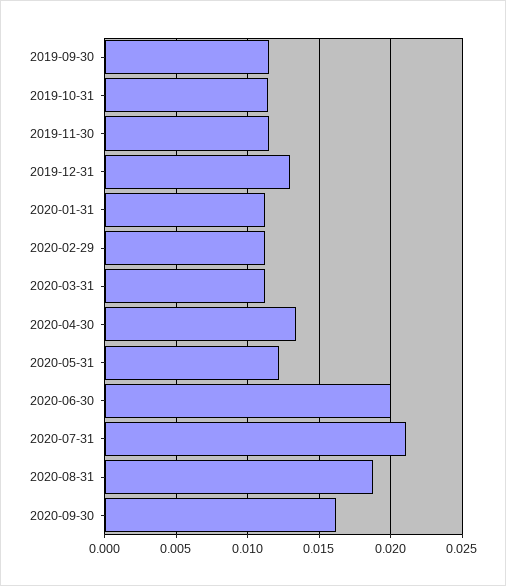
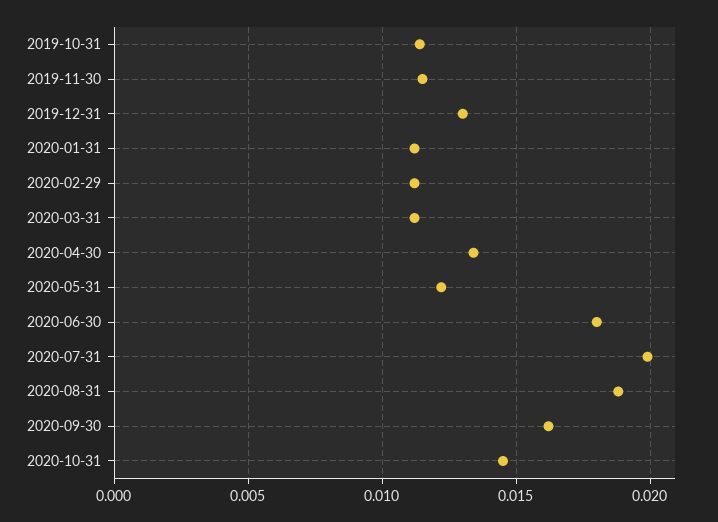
2019-09-30: 0.0115 -> none
2020-06-30: 0.02 -> 0.018
2020-07-31: 0.021 -> 0.02
2020-10-31: none -> 0.0145

